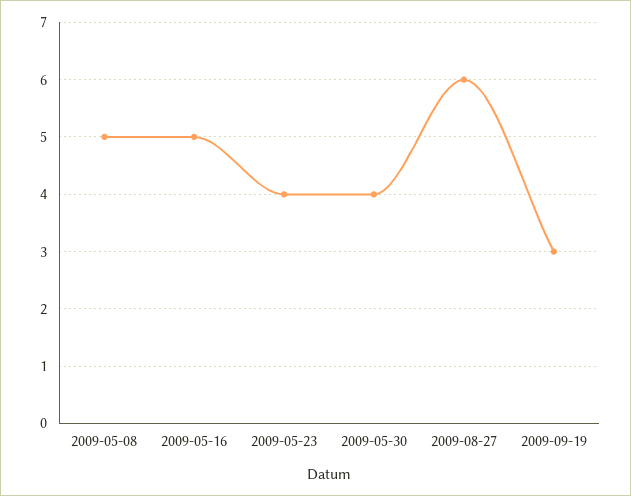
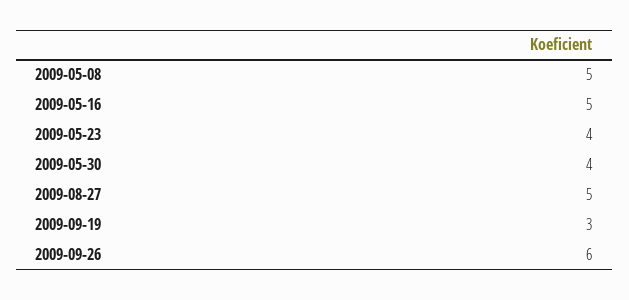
2009-08-27: 6 -> 5
2009-09-26: none -> 6

